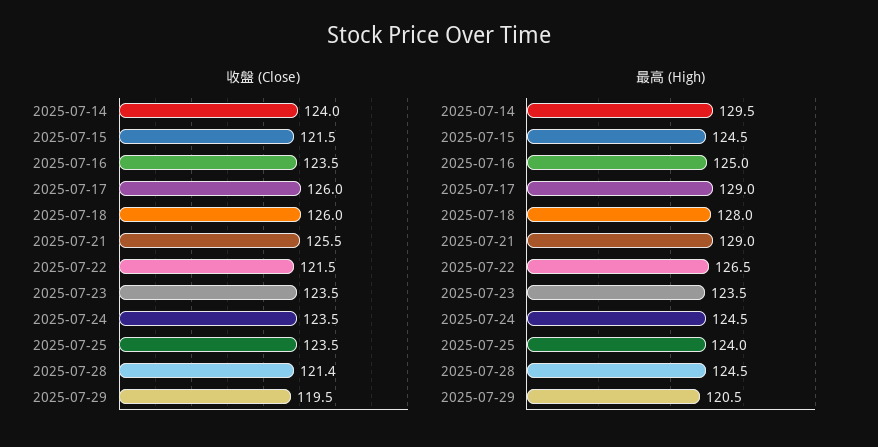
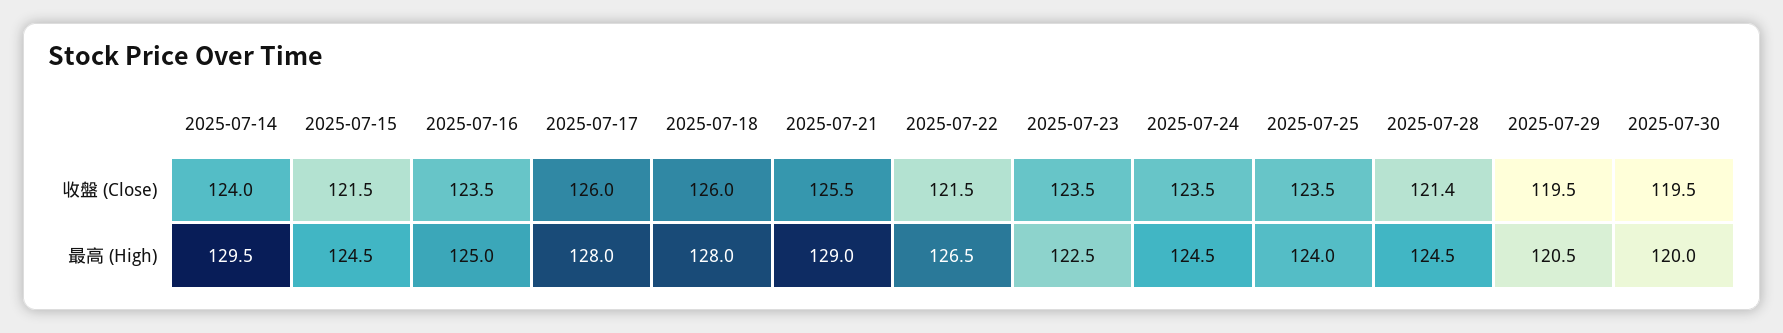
最高 (High), 2025-07-17: 129 -> 128
最高 (High), 2025-07-23: 123.5 -> 122.5
收盤 (Close), 2025-07-30: none -> 119.5
最高 (High), 2025-07-30: none -> 120

